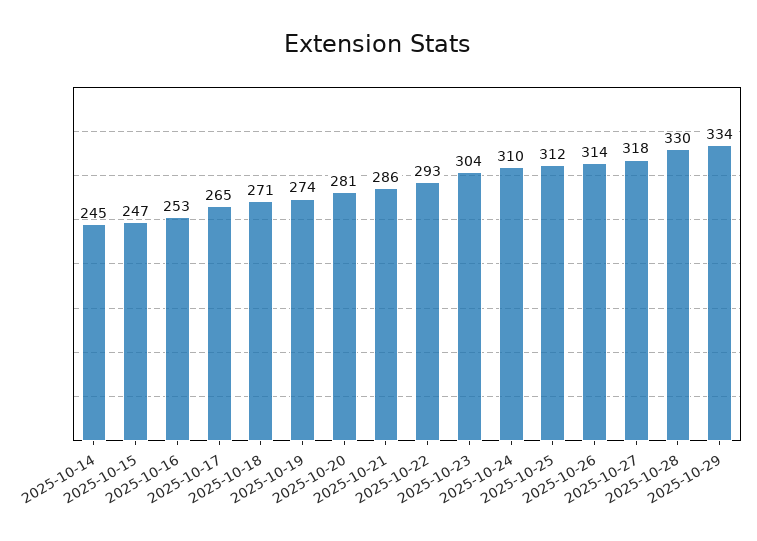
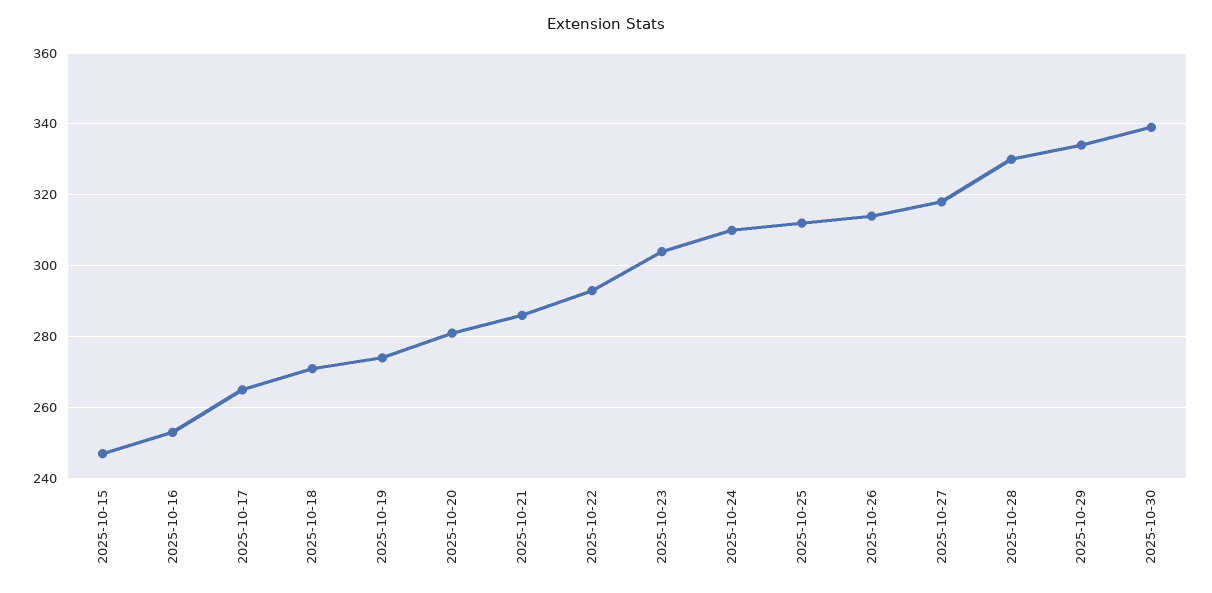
2025-10-14: 245 -> none
2025-10-30: none -> 340

